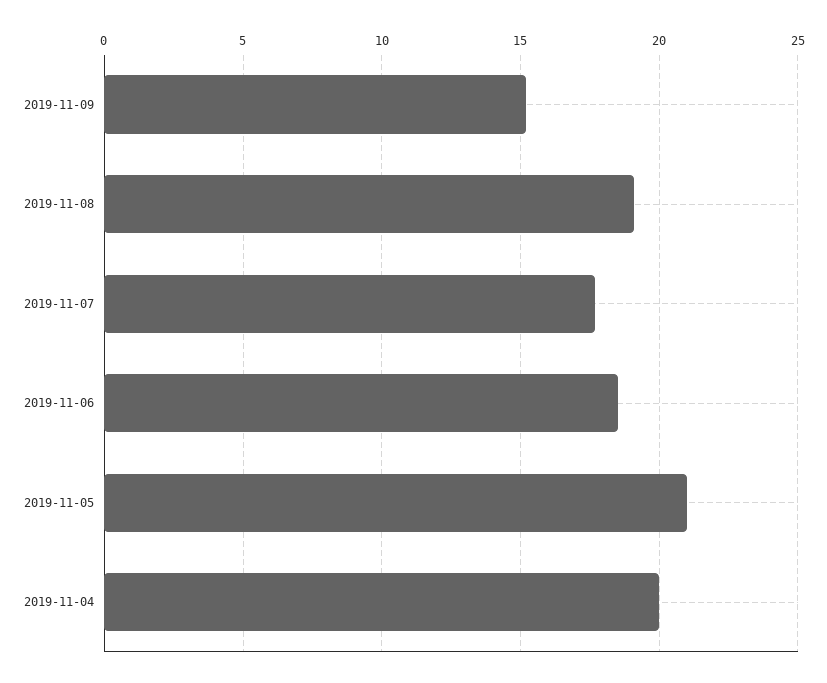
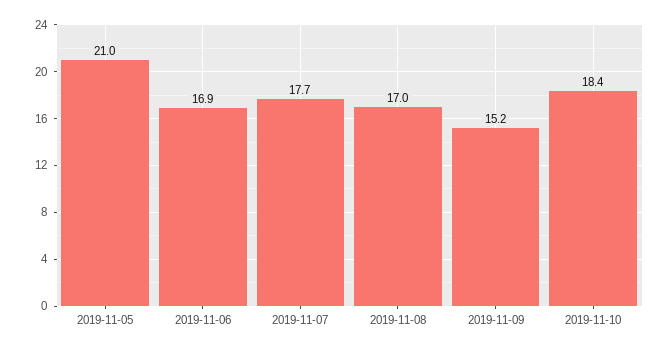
2019-11-08: 19 -> 17
2019-11-06: 18.5 -> 16.9
2019-11-04: 20 -> none
2019-11-10: none -> 18.4

